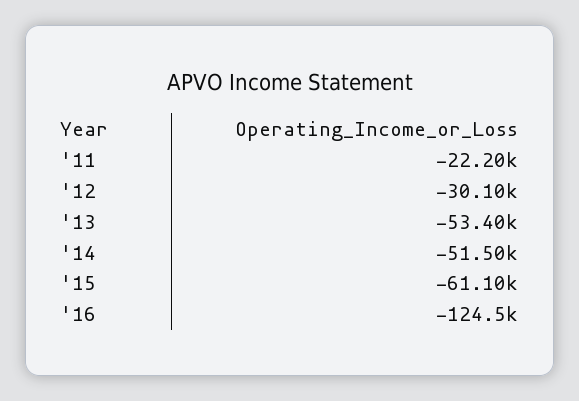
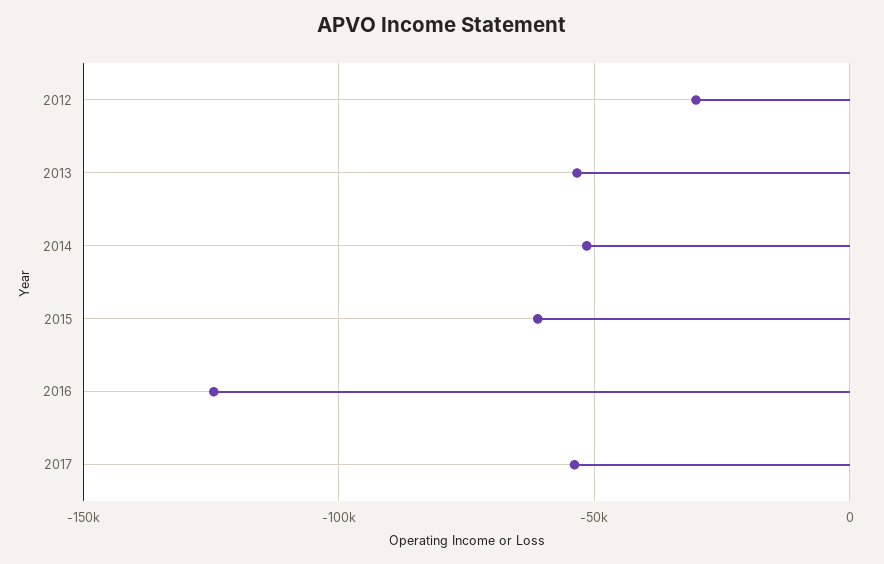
'11: -22200 -> none
2017: none -> -55000

